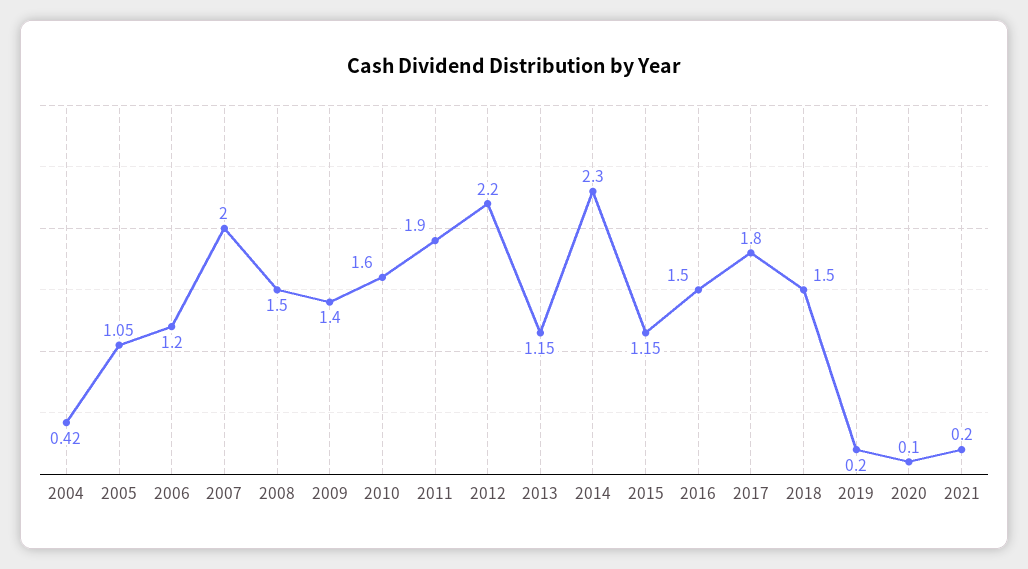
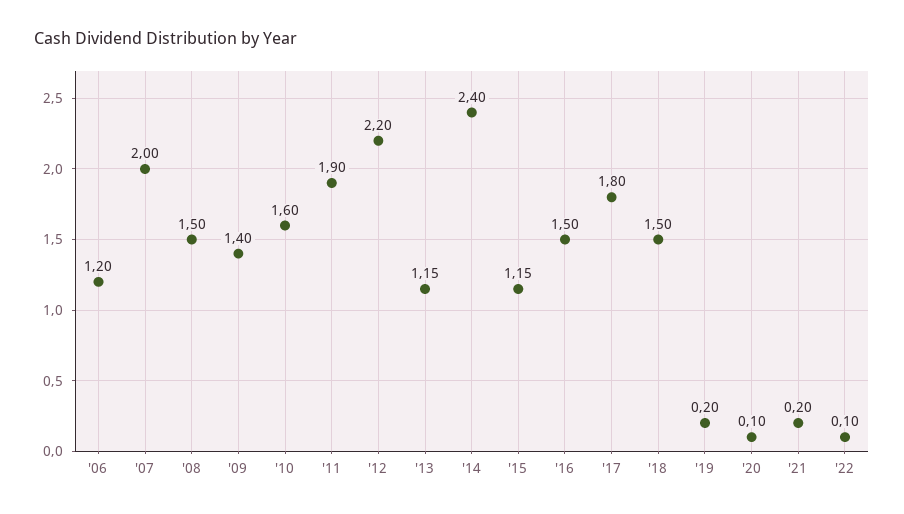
2004: 0.42 -> none
2005: 1.05 -> none
2014: 2.3 -> 2.4
'22: none -> 0.1

